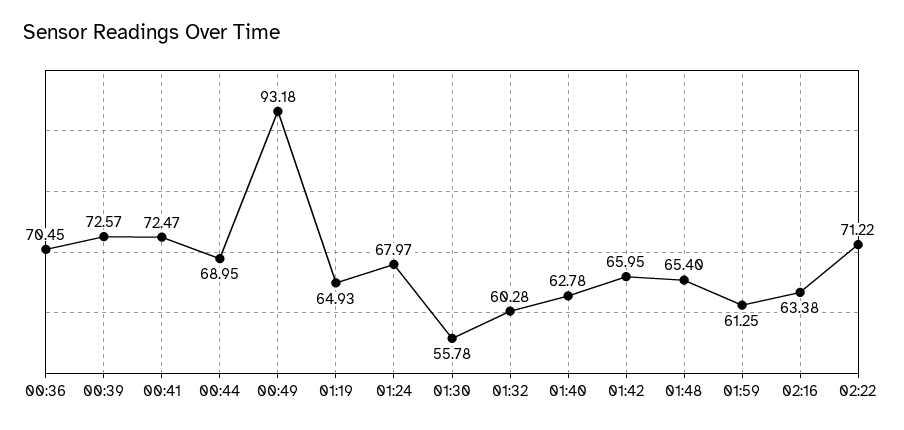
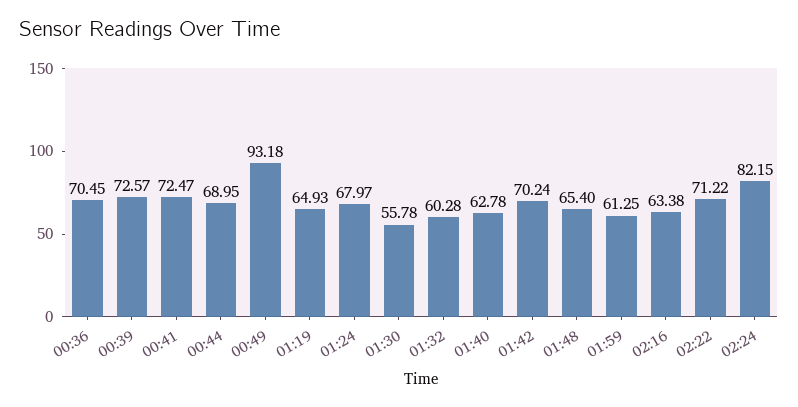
01:42: 65.95 -> 70.24
02:24: none -> 82.15

